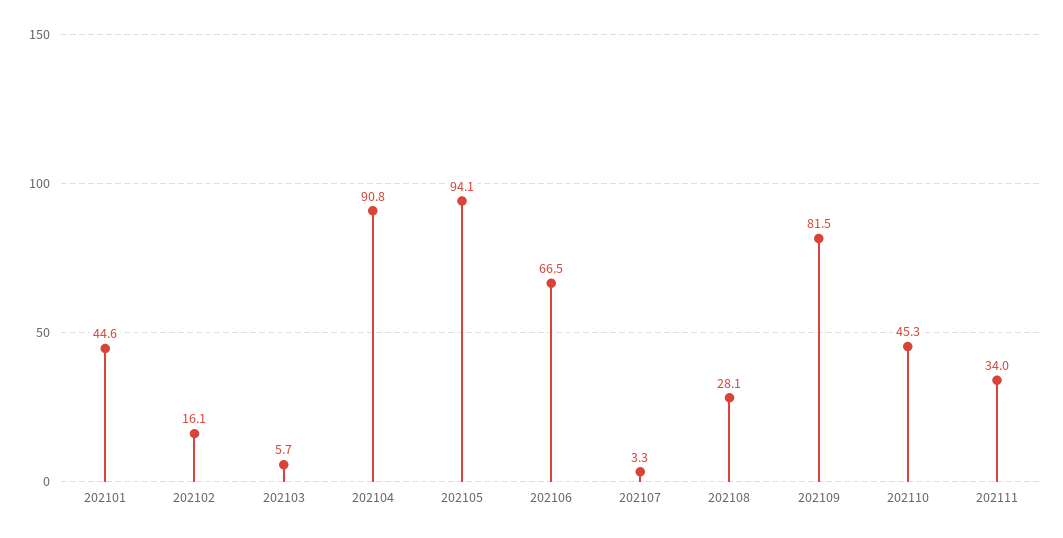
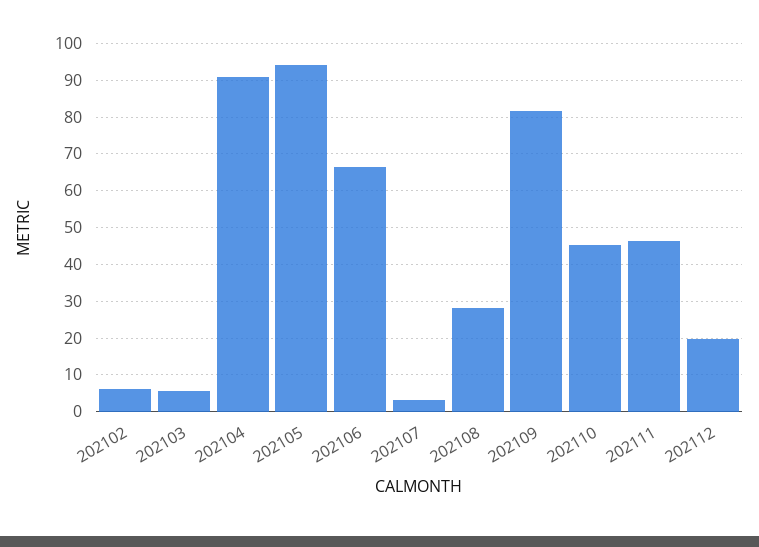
202101: 44.6 -> none
202102: 16.1 -> 6
202111: 34 -> 46
202112: none -> 20

